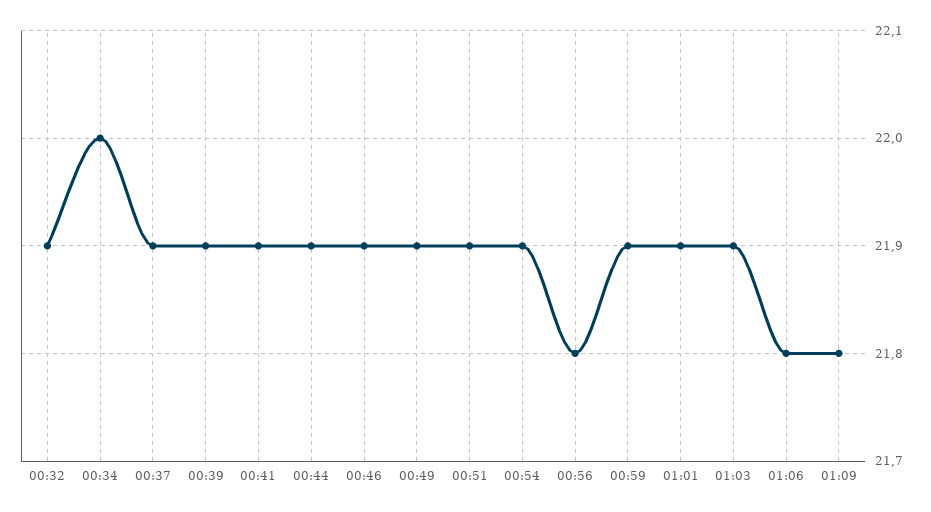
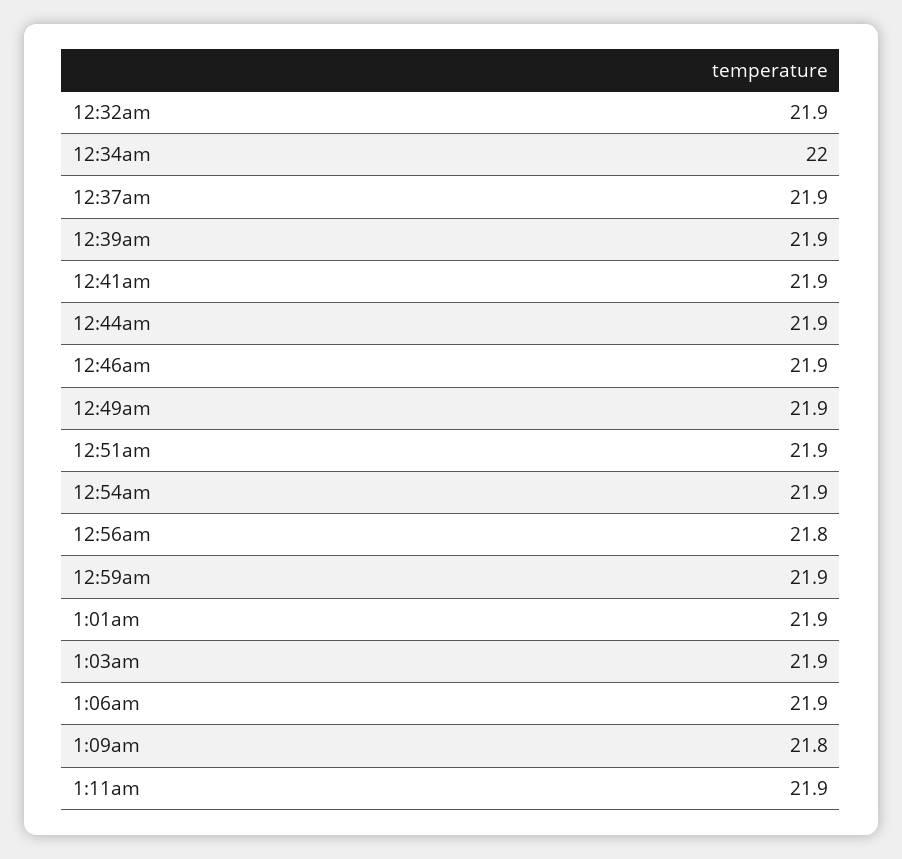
01:06: 21.8 -> 21.9
1:11am: none -> 21.9

